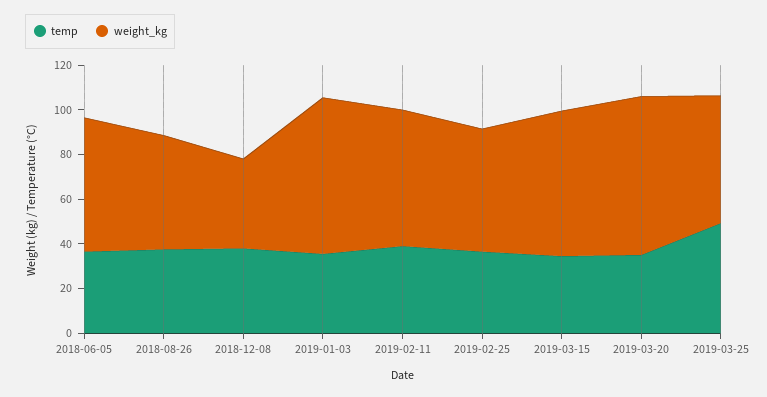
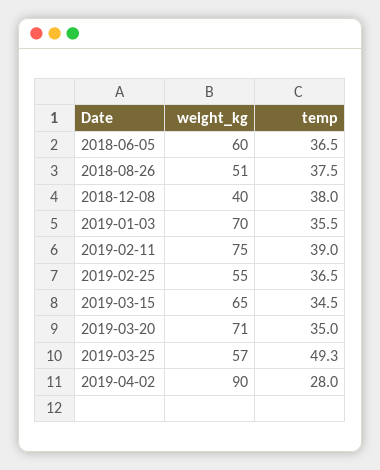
weight_kg, 2019-02-11: 60 -> 75
weight_kg, 2019-04-02: none -> 90
temp, 2019-04-02: none -> 28

